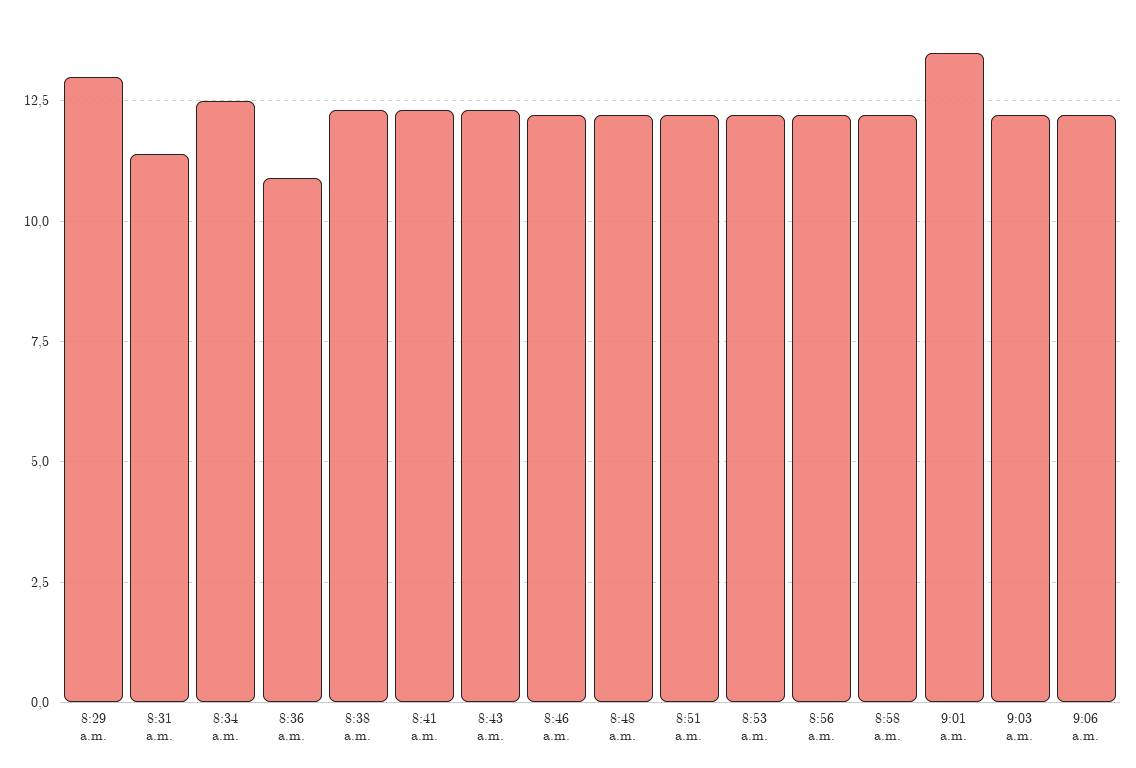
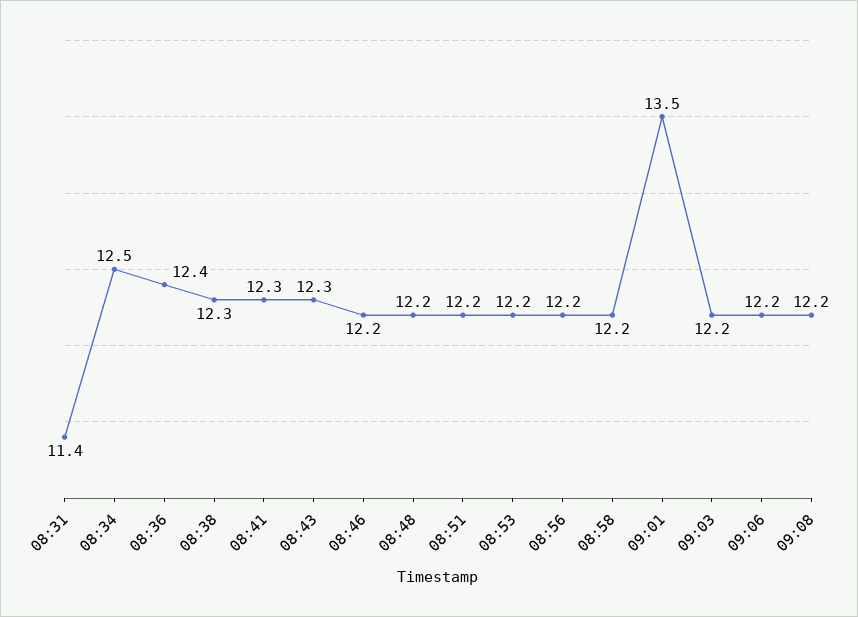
8:29 a.m.: 13 -> none
8:36 a.m.: 11 -> 12.4
09:08: none -> 12.2

